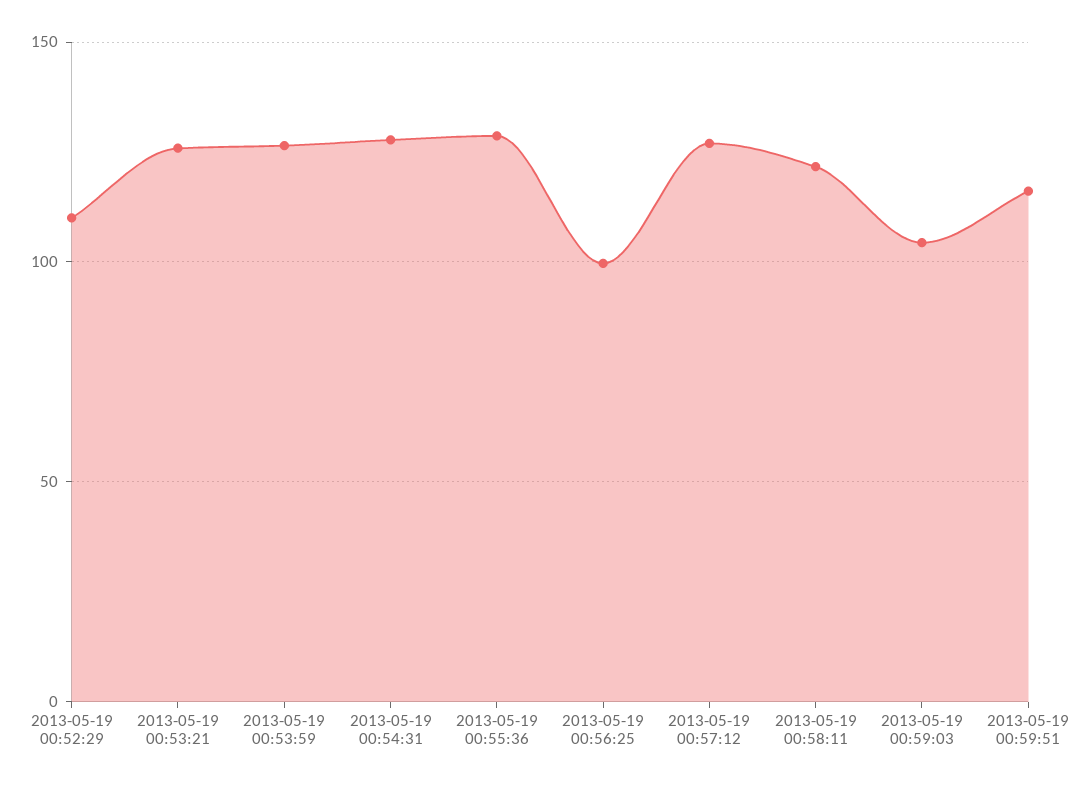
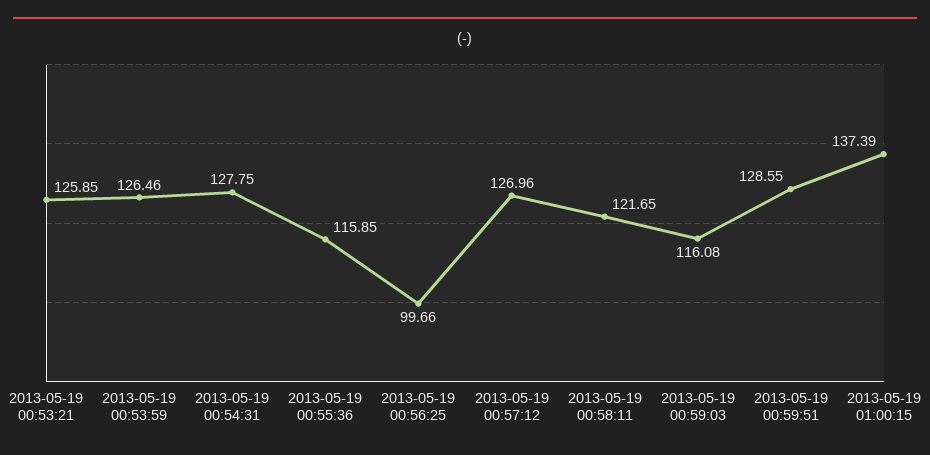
2013-05-19 00:52:29: 110 -> none
2013-05-19 00:55:36: 130 -> 115.85
2013-05-19 00:59:03: 105 -> 116.08
2013-05-19 00:59:51: 115 -> 128.55
2013-05-19 01:00:15: none -> 137.39

